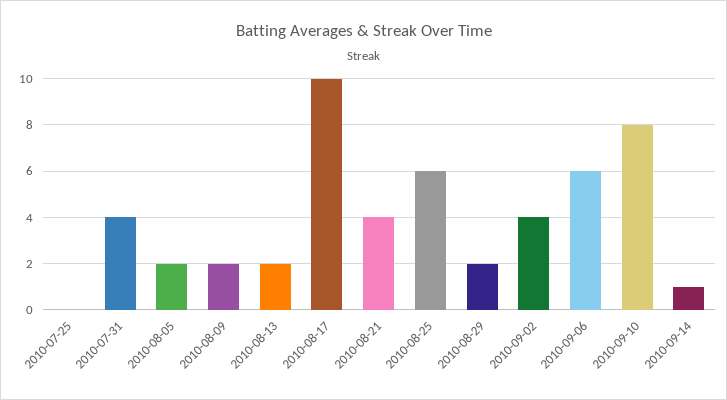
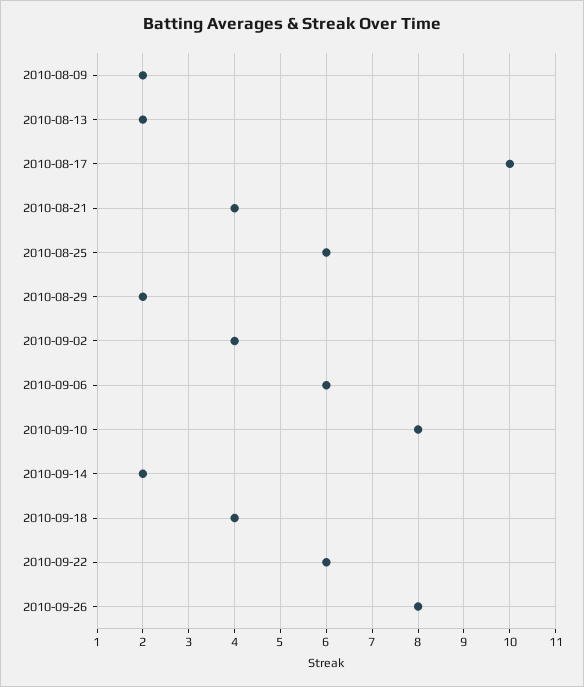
2010-07-25: 0 -> none
2010-07-31: 4 -> none
2010-08-05: 2 -> none
2010-09-14: 1 -> 2
2010-09-18: none -> 4
2010-09-22: none -> 6
2010-09-26: none -> 8

